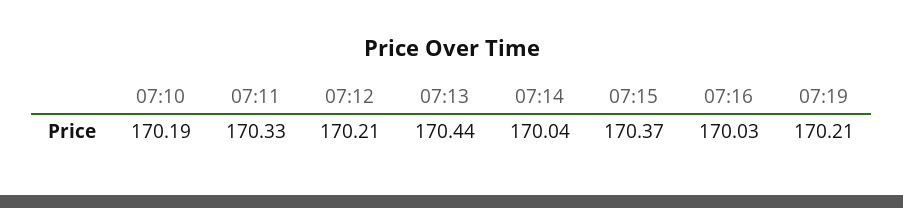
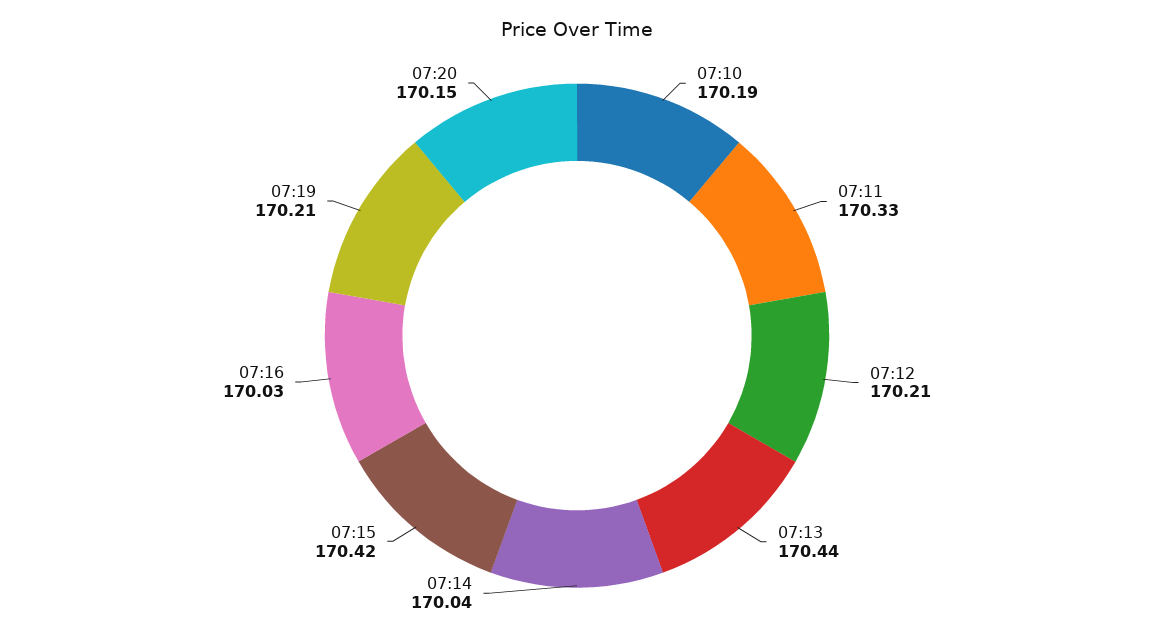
07:15: 170.37 -> 170.42
07:20: none -> 170.15

